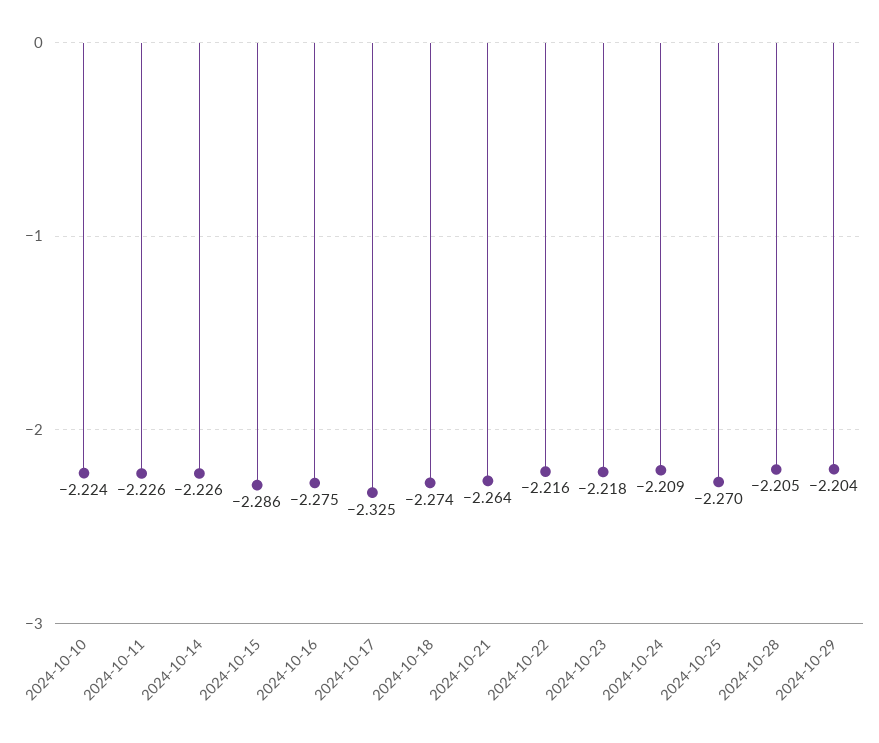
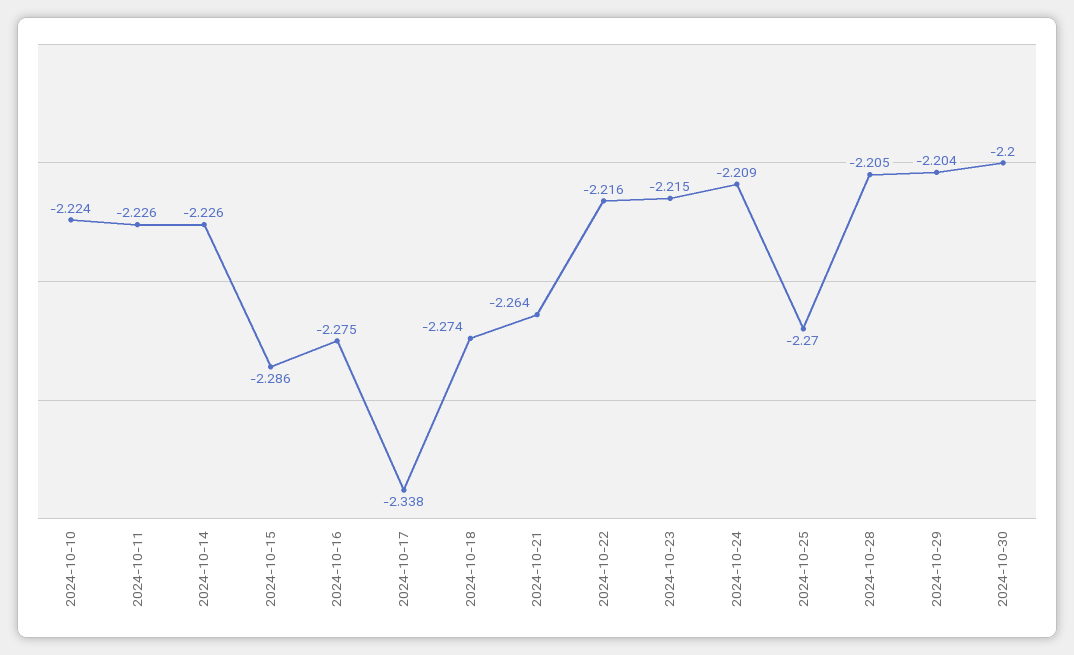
2024-10-17: -2.325 -> -2.338
2024-10-23: -2.218 -> -2.215
2024-10-30: none -> -2.2

